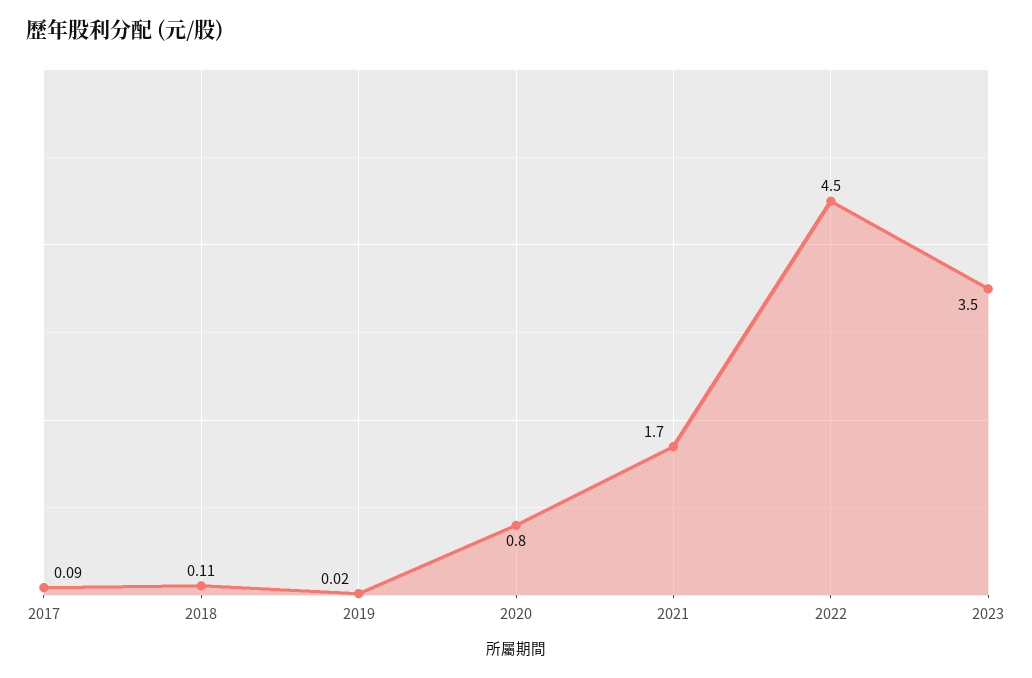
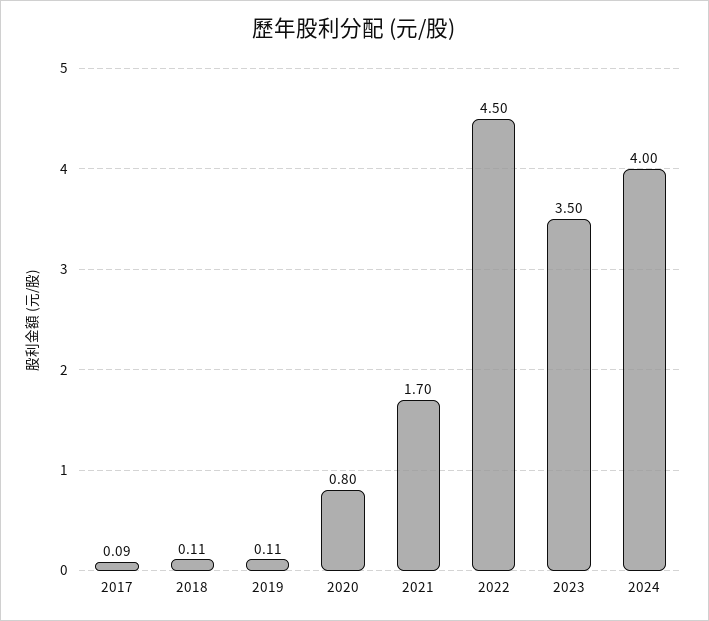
2019: 0.02 -> 0.11
2024: none -> 4

